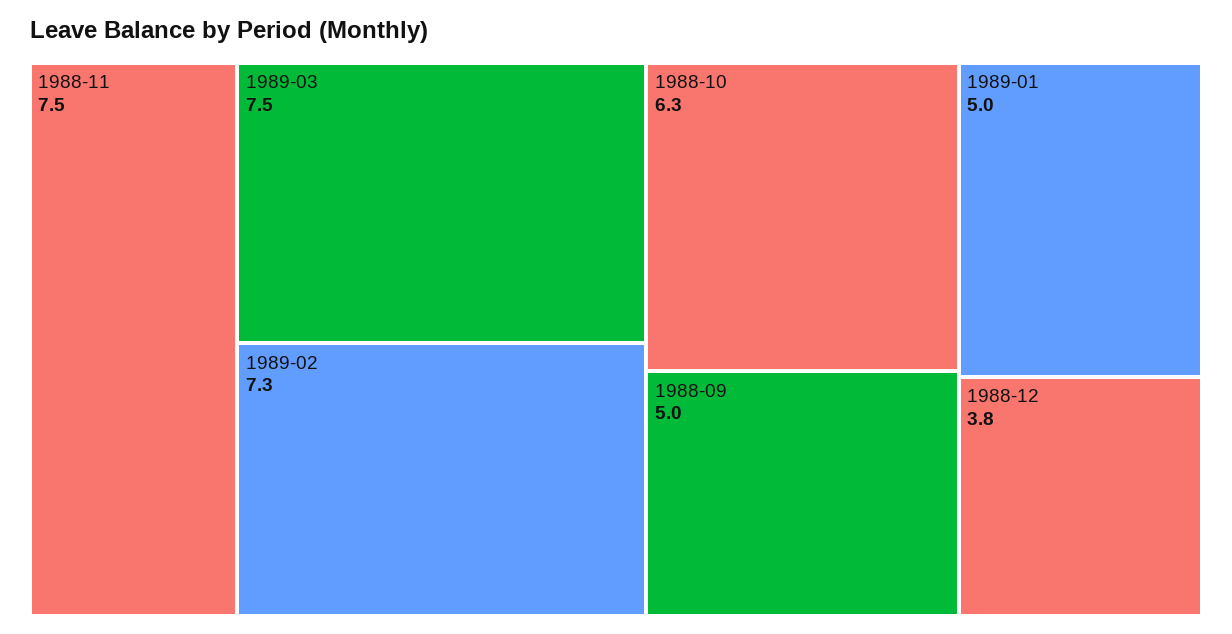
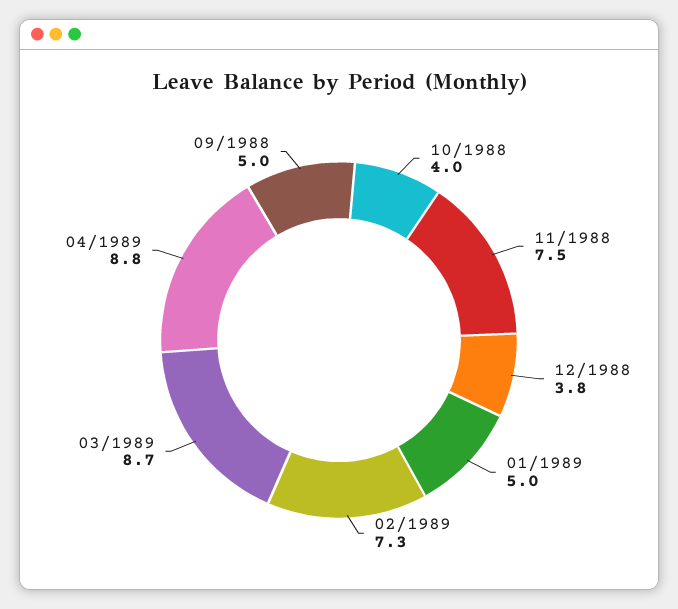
1989-03: 7.5 -> 8.7
1988-10: 6.3 -> 4
04/1989: none -> 8.8

